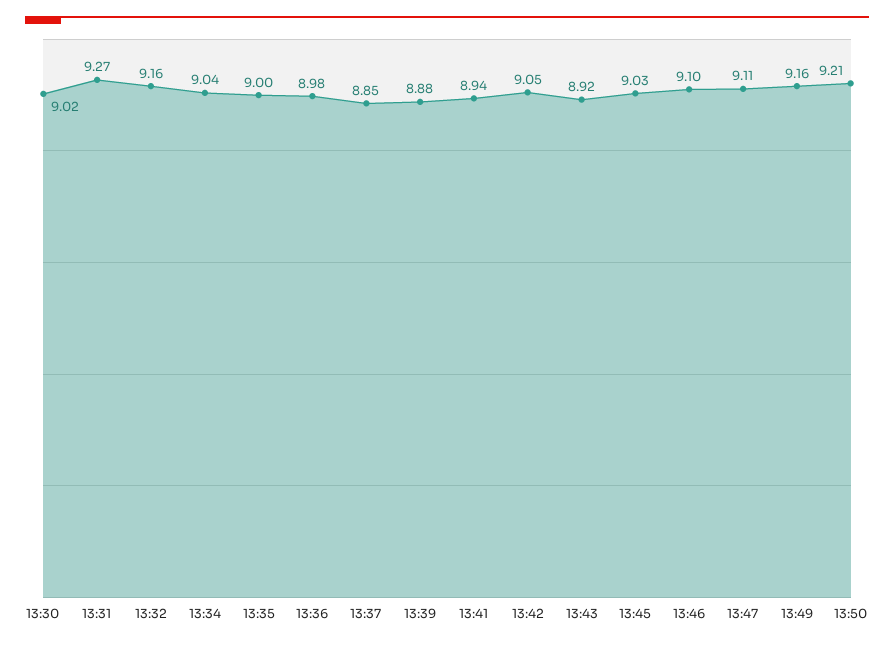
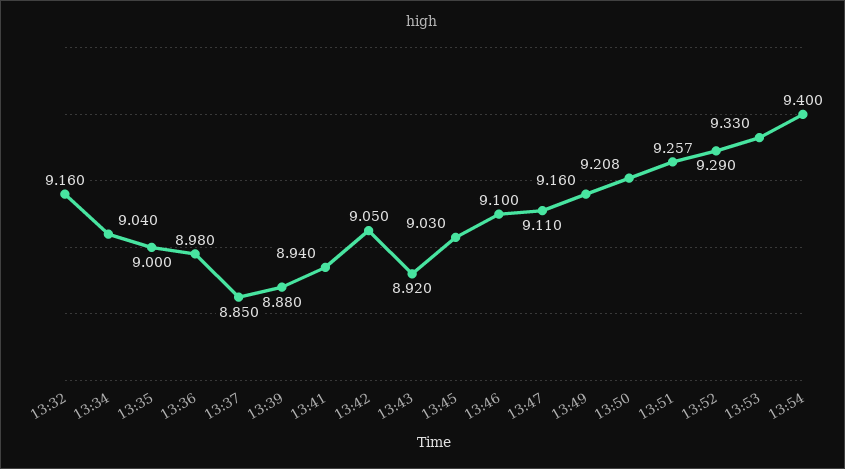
13:30: 9.02 -> none
13:31: 9.27 -> none
13:50: 9.21 -> 9.208
13:51: none -> 9.257
13:52: none -> 9.29
13:53: none -> 9.33
13:54: none -> 9.4

